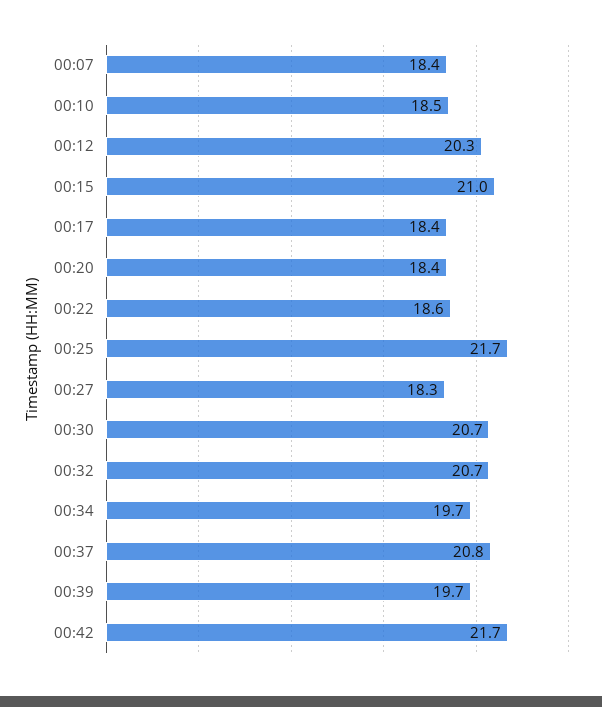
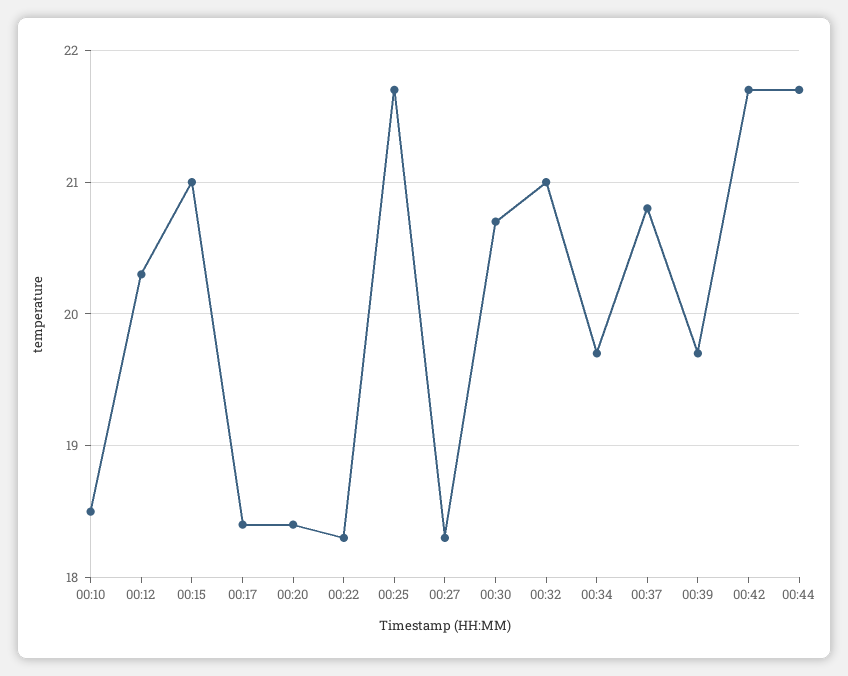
00:07: 18.4 -> none
00:22: 18.6 -> 18.3
00:32: 20.7 -> 21
00:44: none -> 21.7

